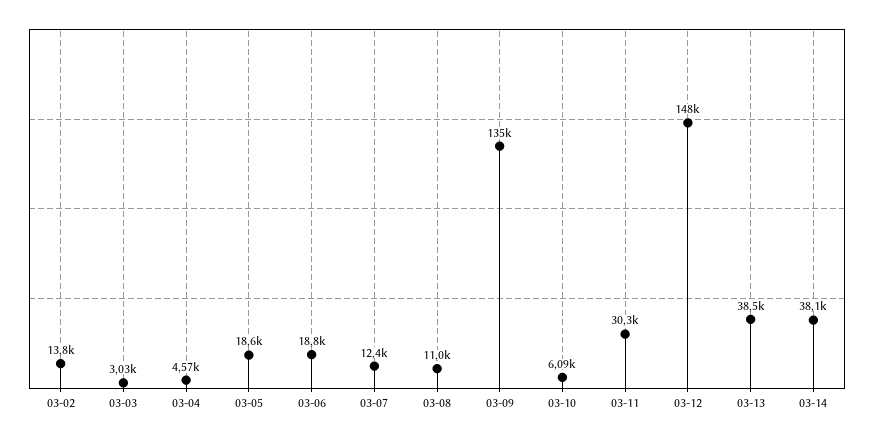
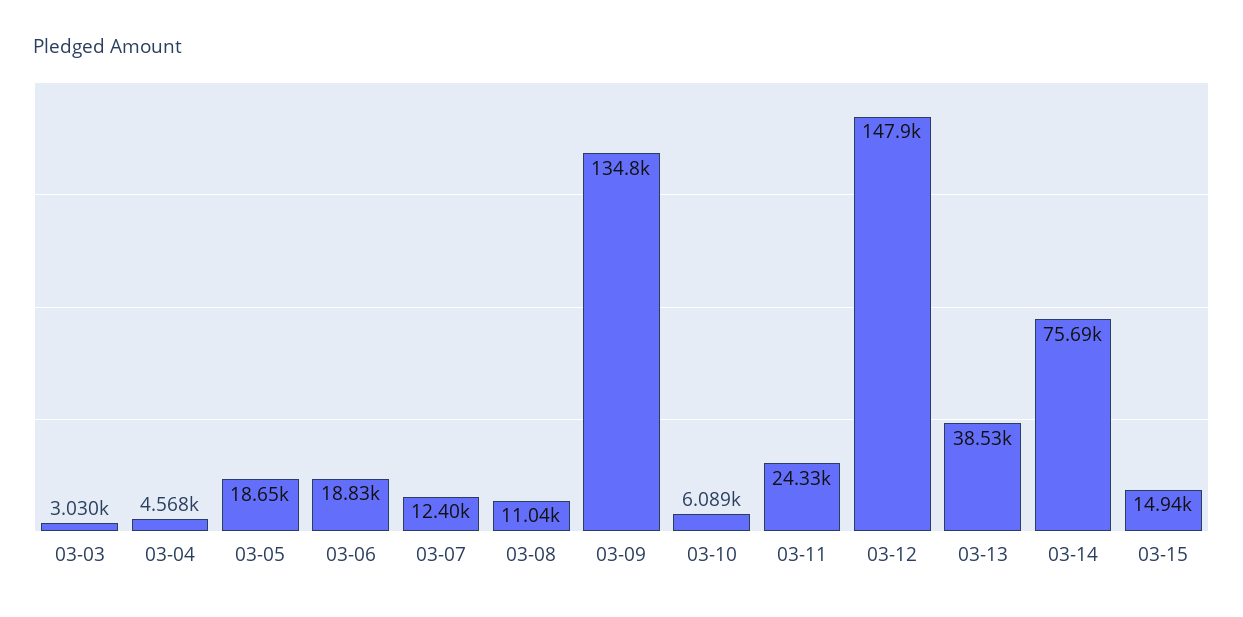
03-02: 13800 -> none
03-11: 30300 -> 24330
03-14: 38100 -> 75690
03-15: none -> 14940

